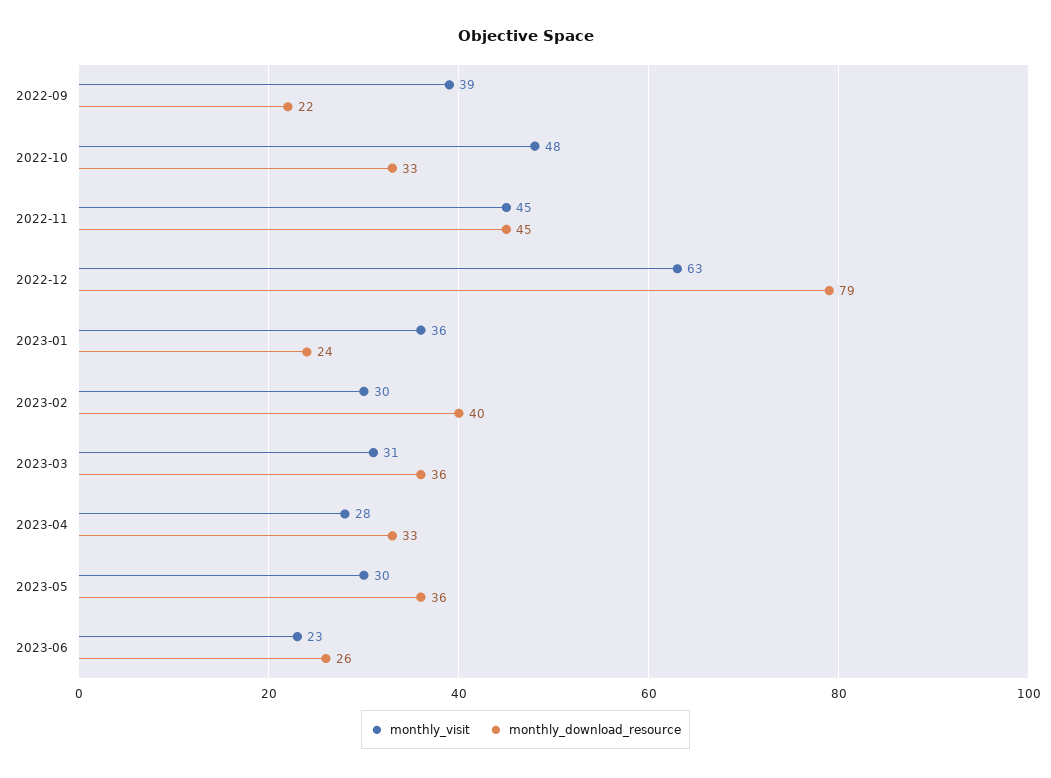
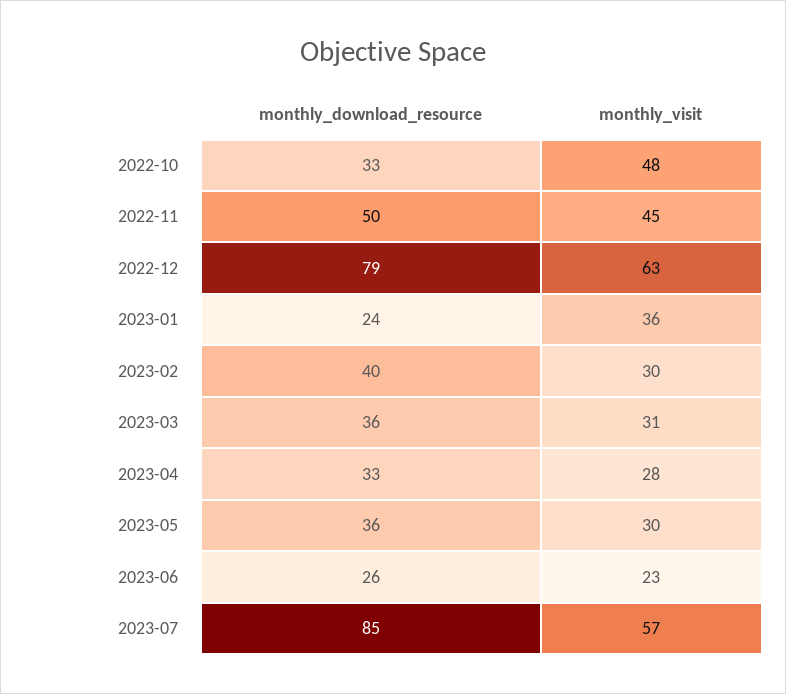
monthly_visit, 2022-09: 39 -> none
monthly_download_resource, 2022-09: 22 -> none
monthly_download_resource, 2022-11: 45 -> 50
monthly_download_resource, 2023-07: none -> 85
monthly_visit, 2023-07: none -> 57

